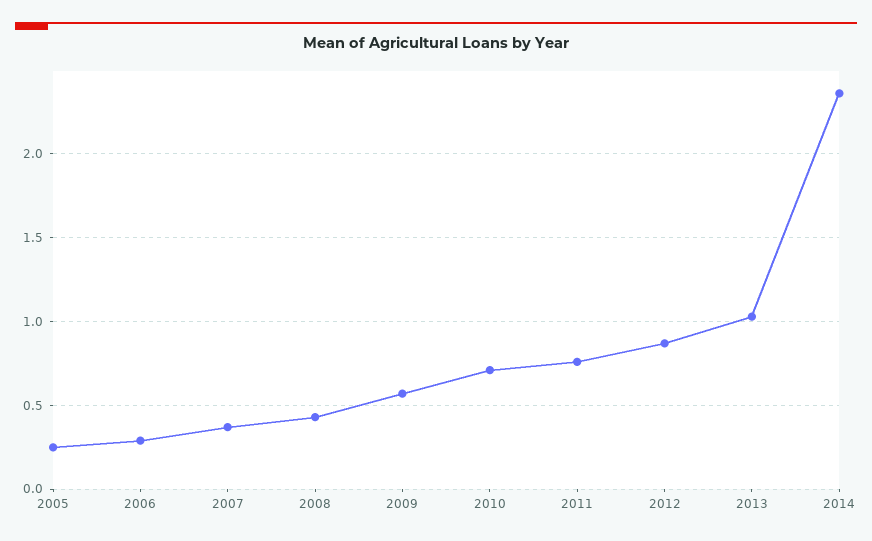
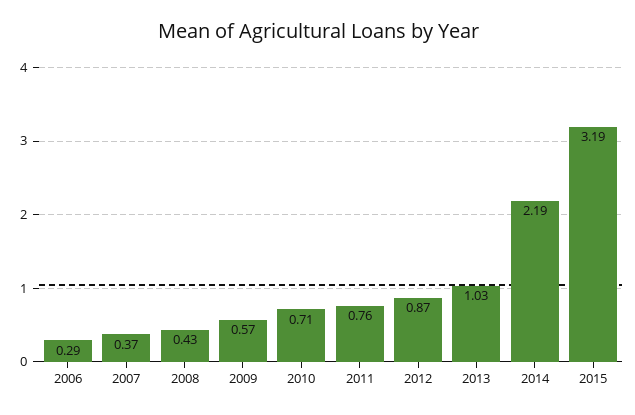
2005: 0.25 -> none
2014: 2.35 -> 2.19
2015: none -> 3.19

